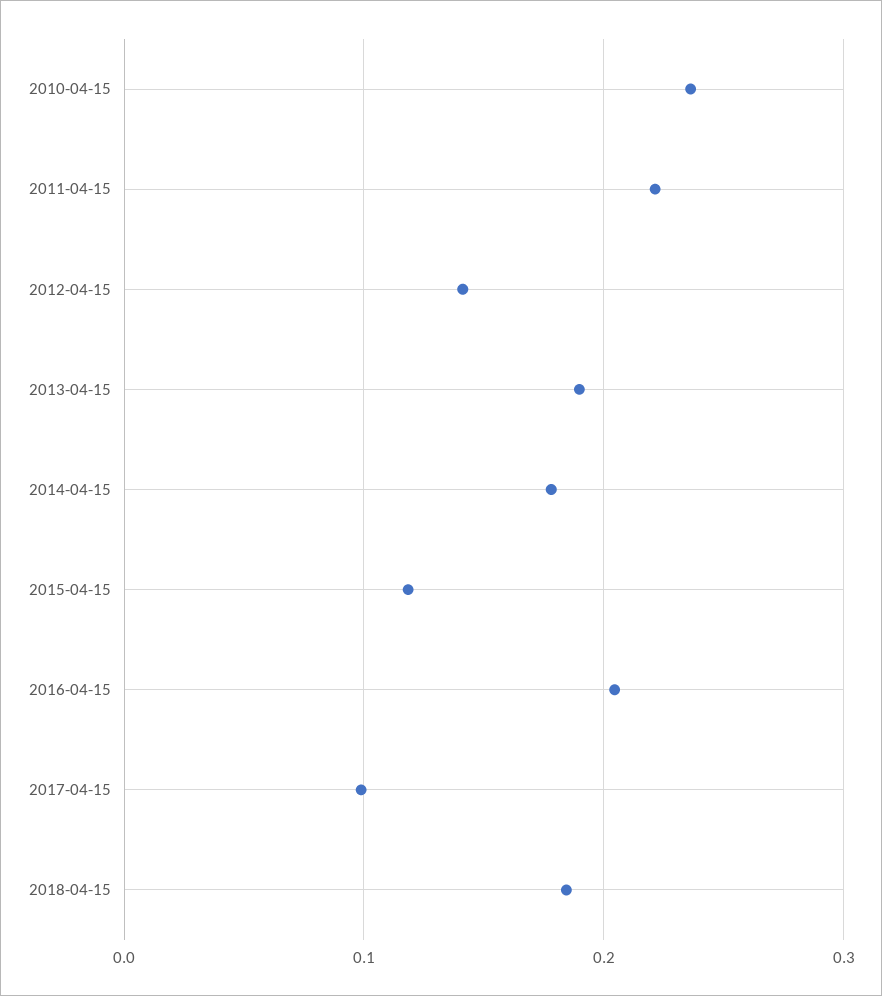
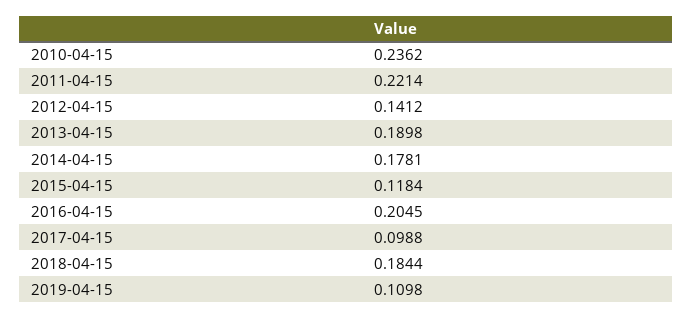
2019-04-15: none -> 0.1098

